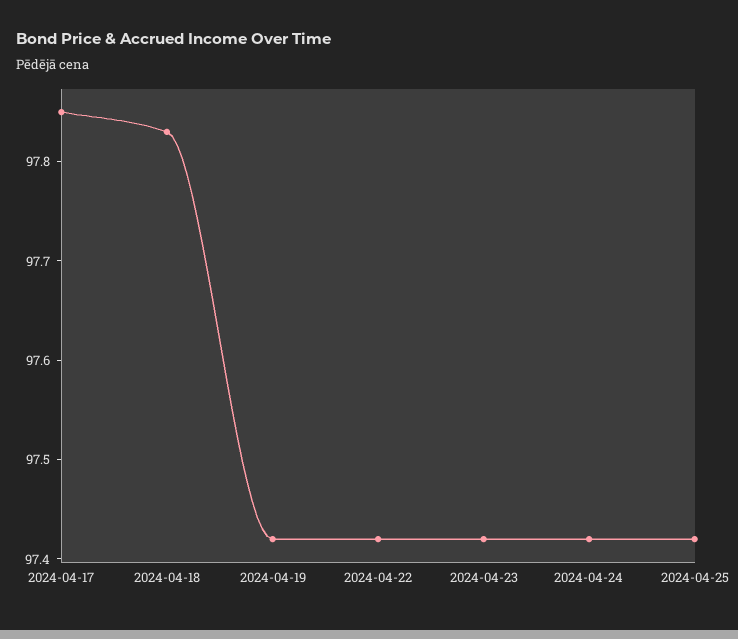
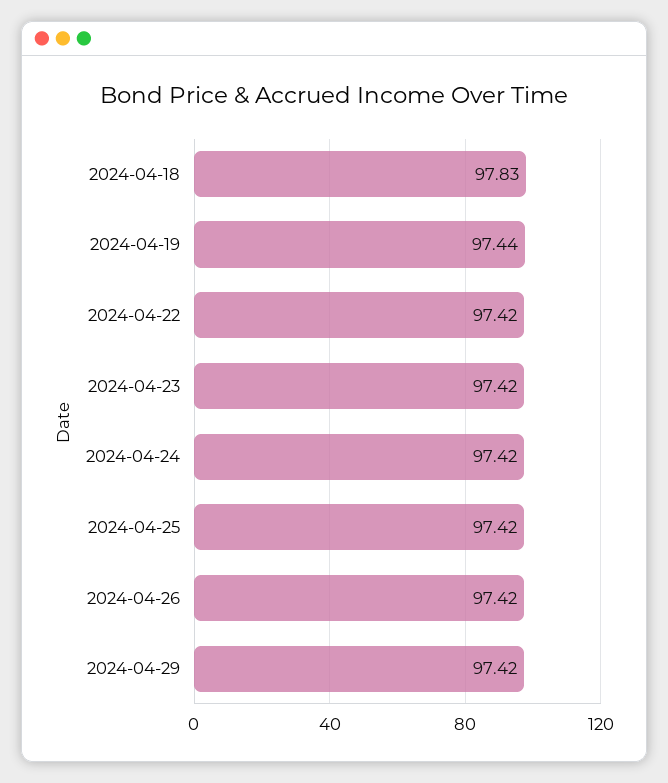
2024-04-17: 97.85 -> none
2024-04-19: 97.42 -> 97.44
2024-04-26: none -> 97.42
2024-04-29: none -> 97.42

